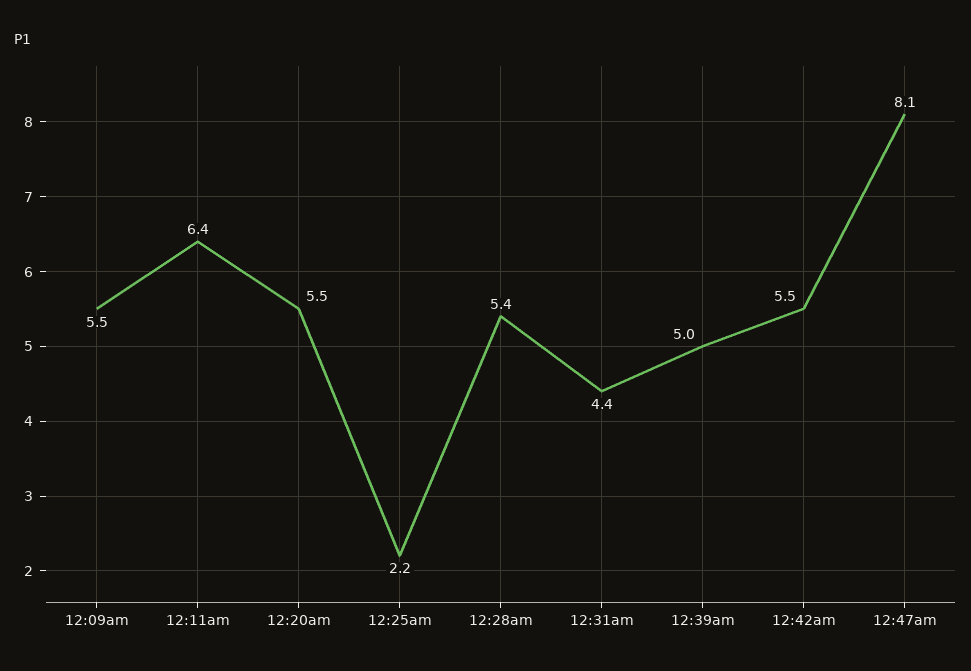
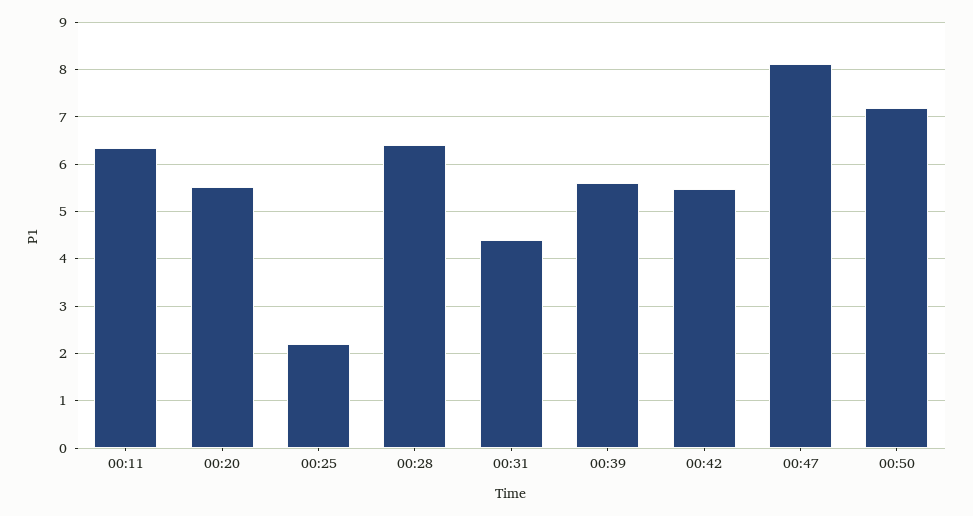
12:09am: 5.5 -> none
12:28am: 5.4 -> 6.4
12:39am: 5 -> 5.6
00:50: none -> 7.2

